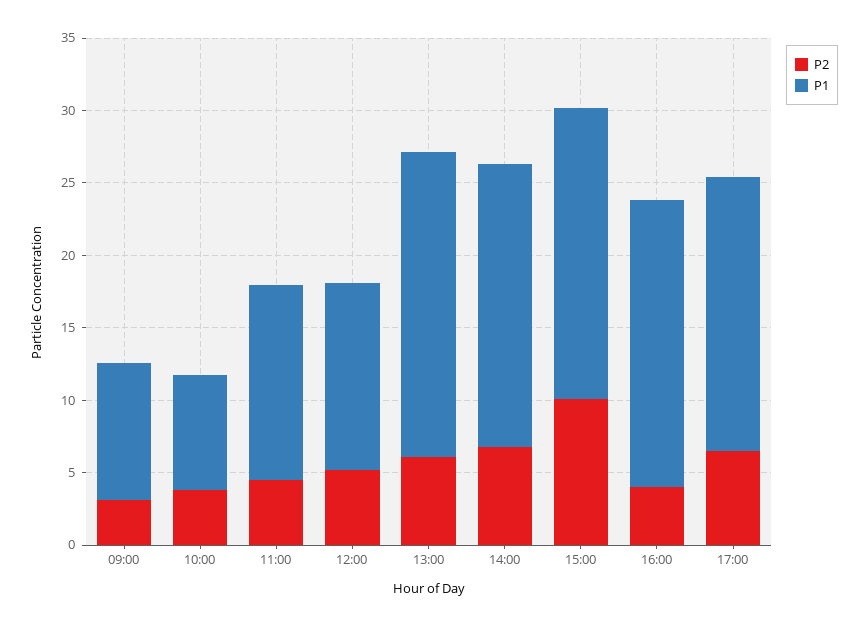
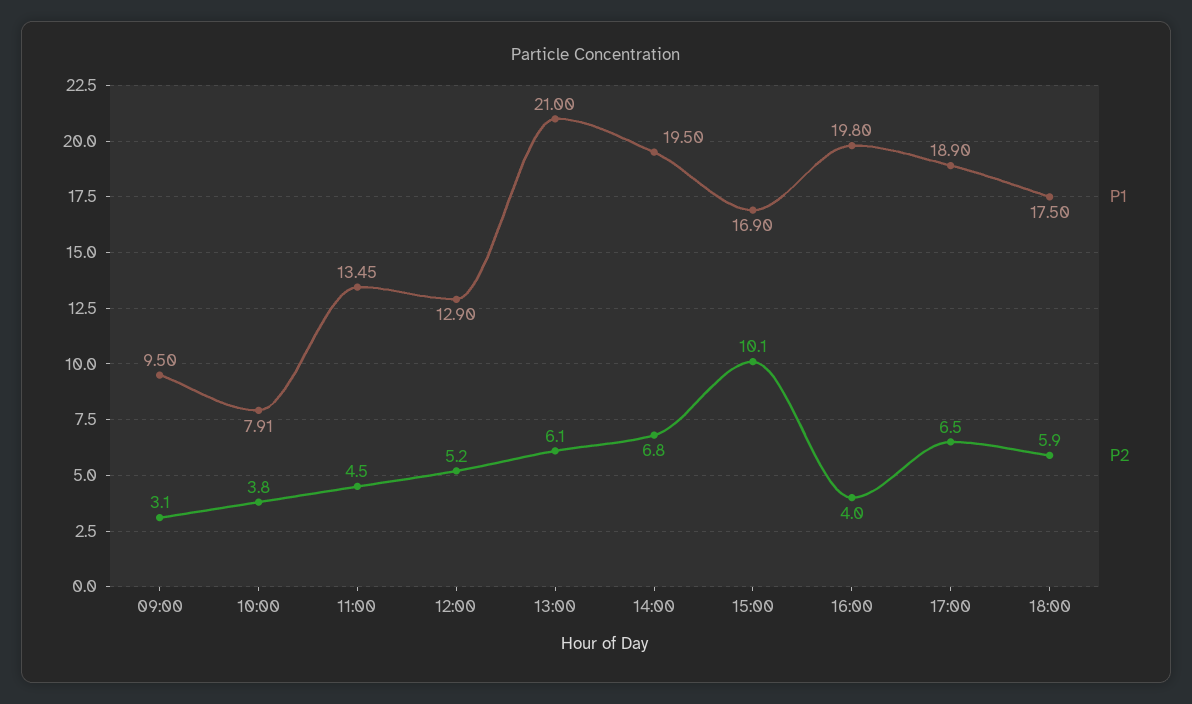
P1, 15:00: 20 -> 16.9
P1, 18:00: none -> 17.5
P2, 18:00: none -> 5.9

